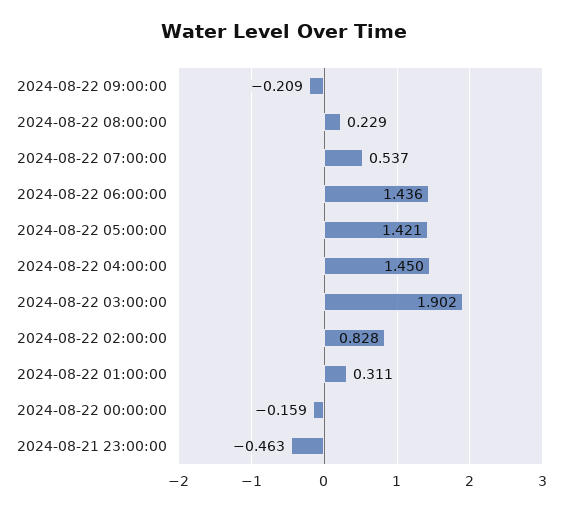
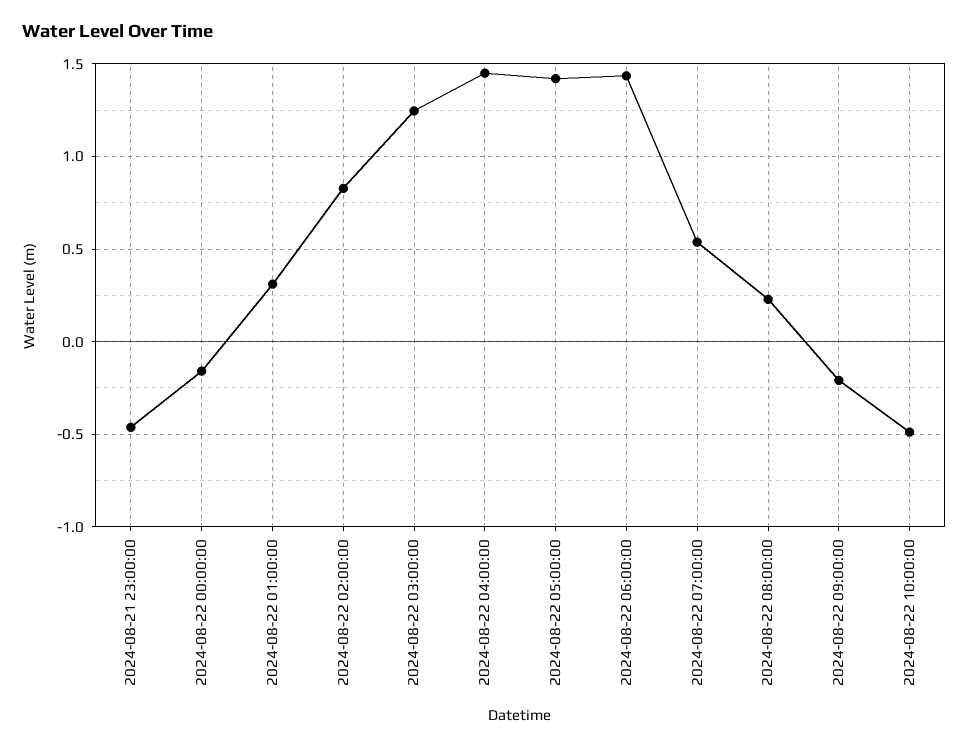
2024-08-22 03:00:00: 1.902 -> 1.25
2024-08-22 10:00:00: none -> -0.5

